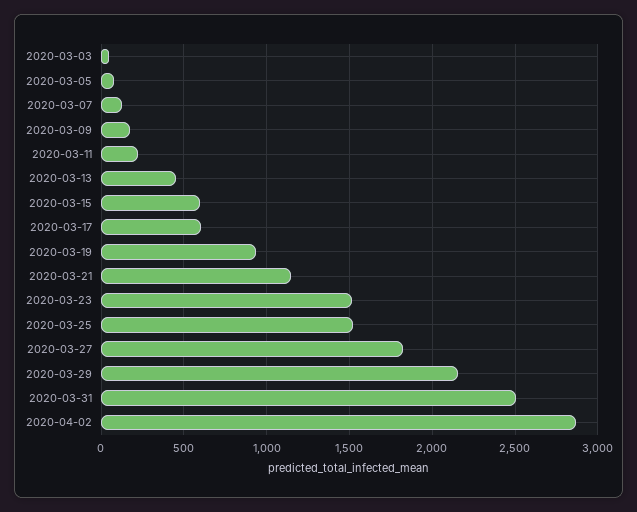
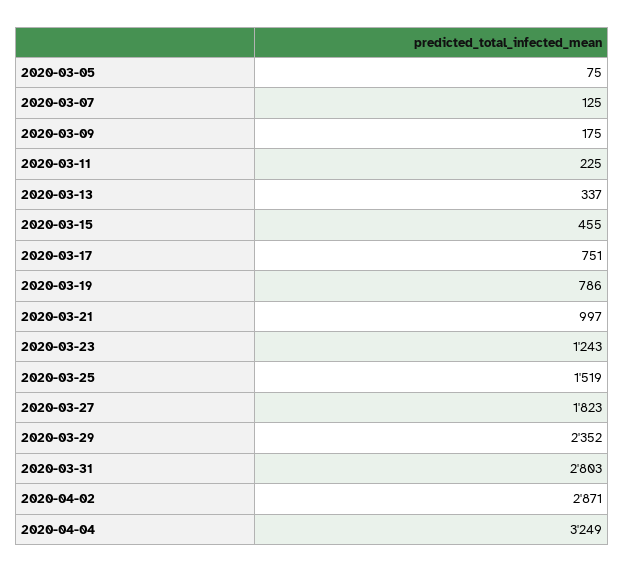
2020-03-03: 50 -> none
2020-03-13: 450 -> 337
2020-03-15: 600 -> 455
2020-03-17: 600 -> 751
2020-03-19: 950 -> 786
2020-03-21: 1150 -> 997
2020-03-23: 1500 -> 1243
2020-03-29: 2150 -> 2352
2020-03-31: 2500 -> 2803
2020-04-04: none -> 3249

